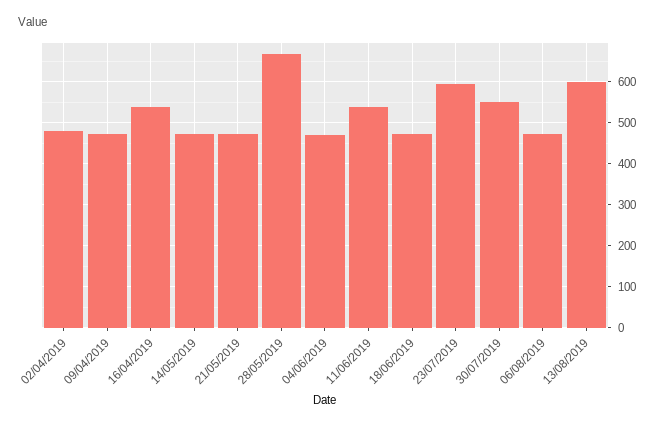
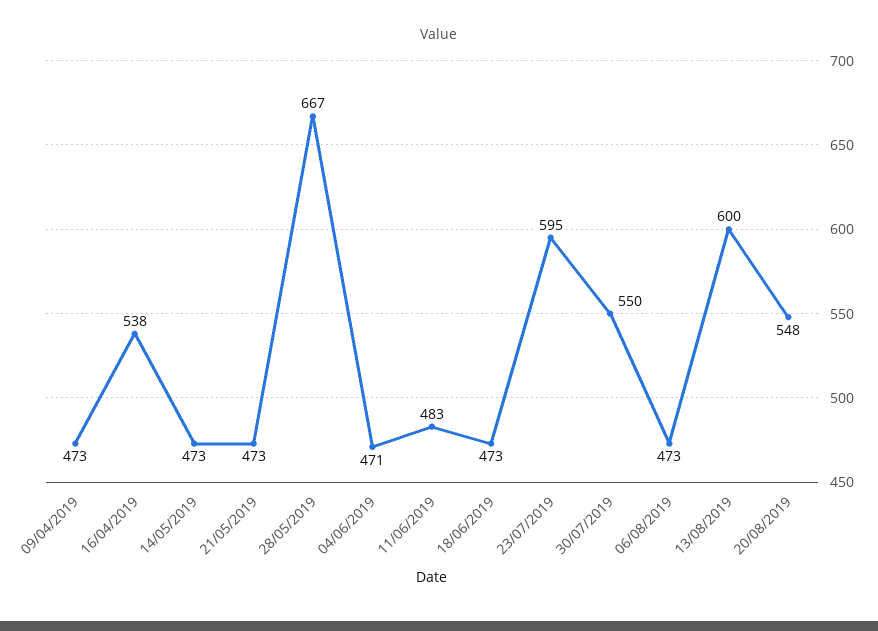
02/04/2019: 480 -> none
11/06/2019: 540 -> 483
20/08/2019: none -> 548

